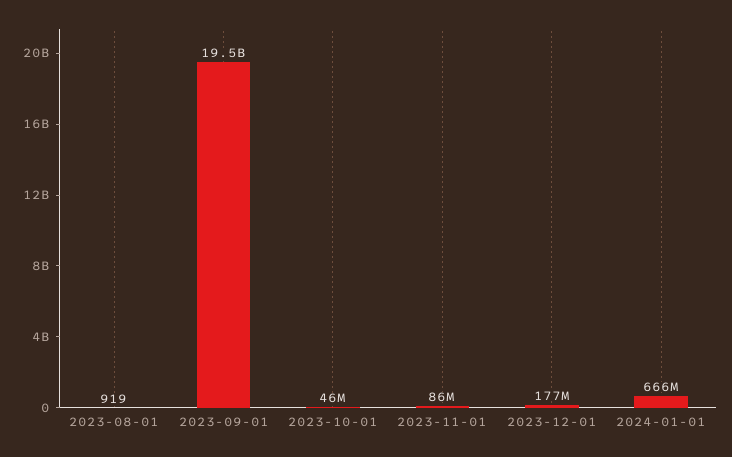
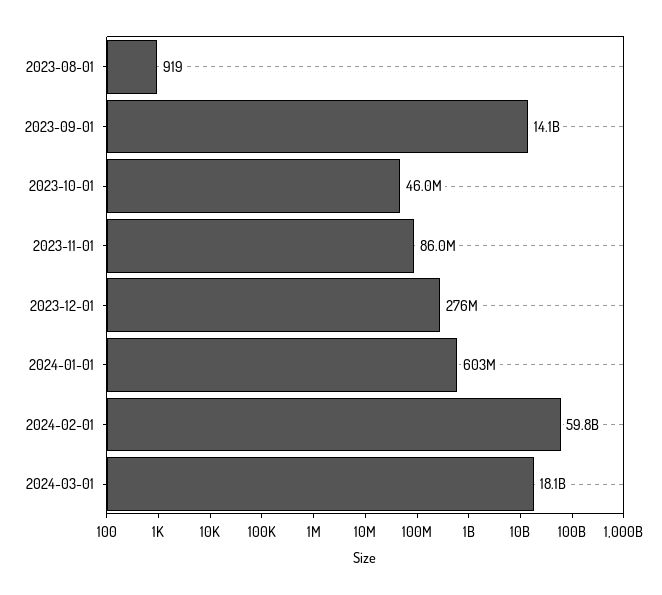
2023-09-01: 19500000000 -> 14100000000
2023-12-01: 177000000 -> 276000000
2024-01-01: 666000000 -> 603000000
2024-02-01: none -> 59800000000
2024-03-01: none -> 18100000000

